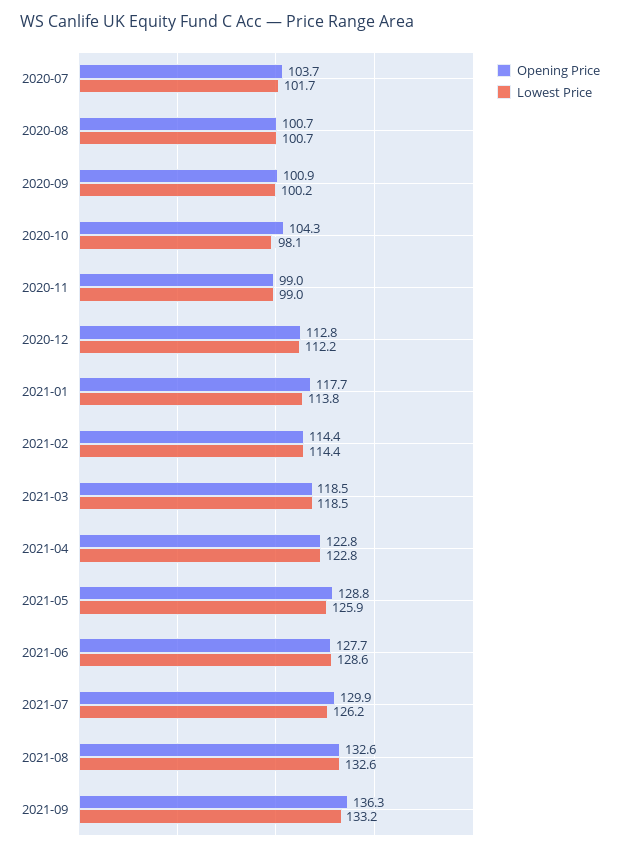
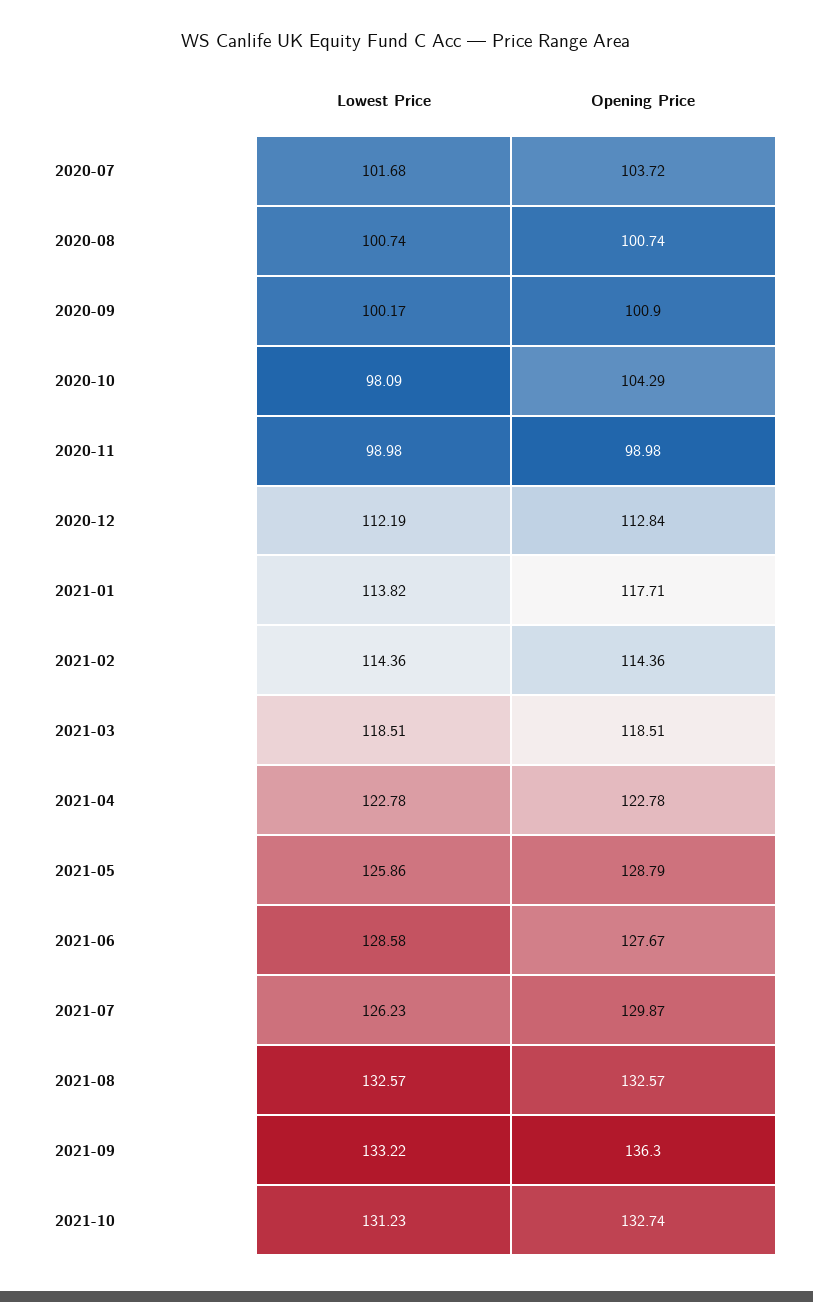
Lowest Price, 2021-10: none -> 131.23
Opening Price, 2021-10: none -> 132.74

